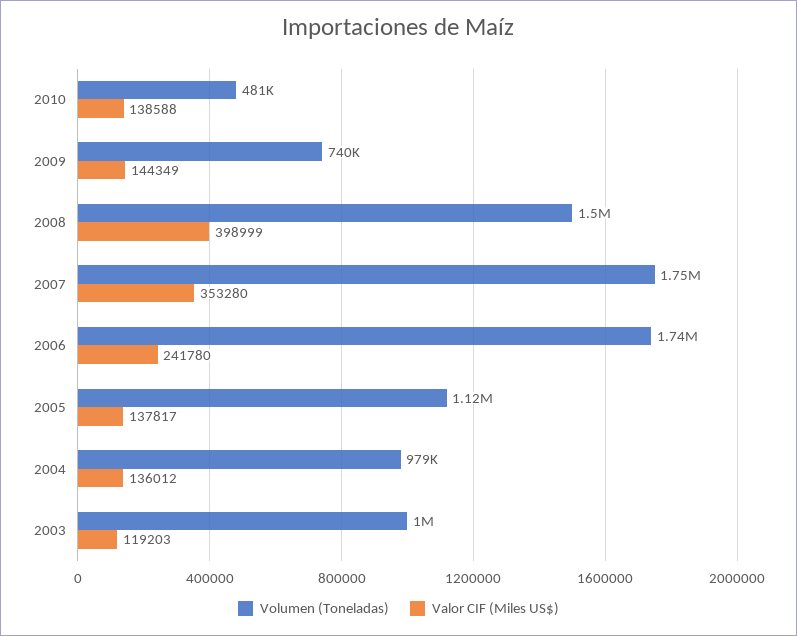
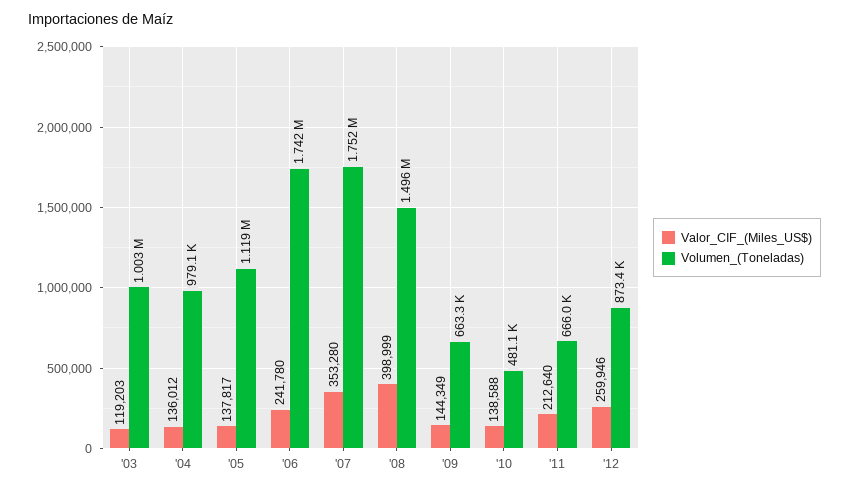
Volumen (Toneladas), 2009: 740000 -> 663300
Valor CIF (Miles US$), '11: none -> 212640
Volumen (Toneladas), '11: none -> 666000
Valor CIF (Miles US$), '12: none -> 259946
Volumen (Toneladas), '12: none -> 873400

